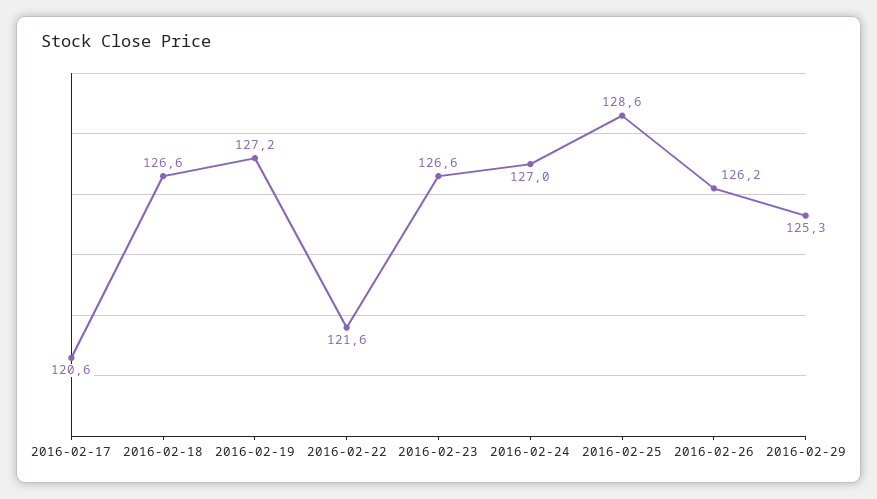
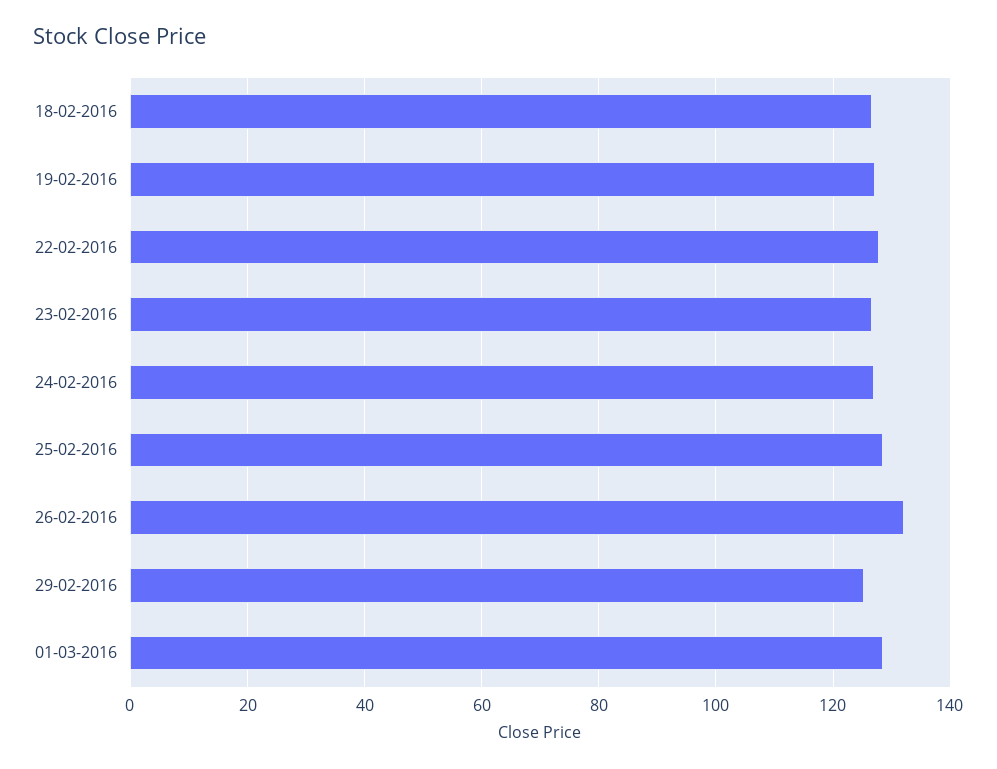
2016-02-17: 120.6 -> none
2016-02-22: 121.6 -> 128
2016-02-26: 126.2 -> 132
01-03-2016: none -> 128

